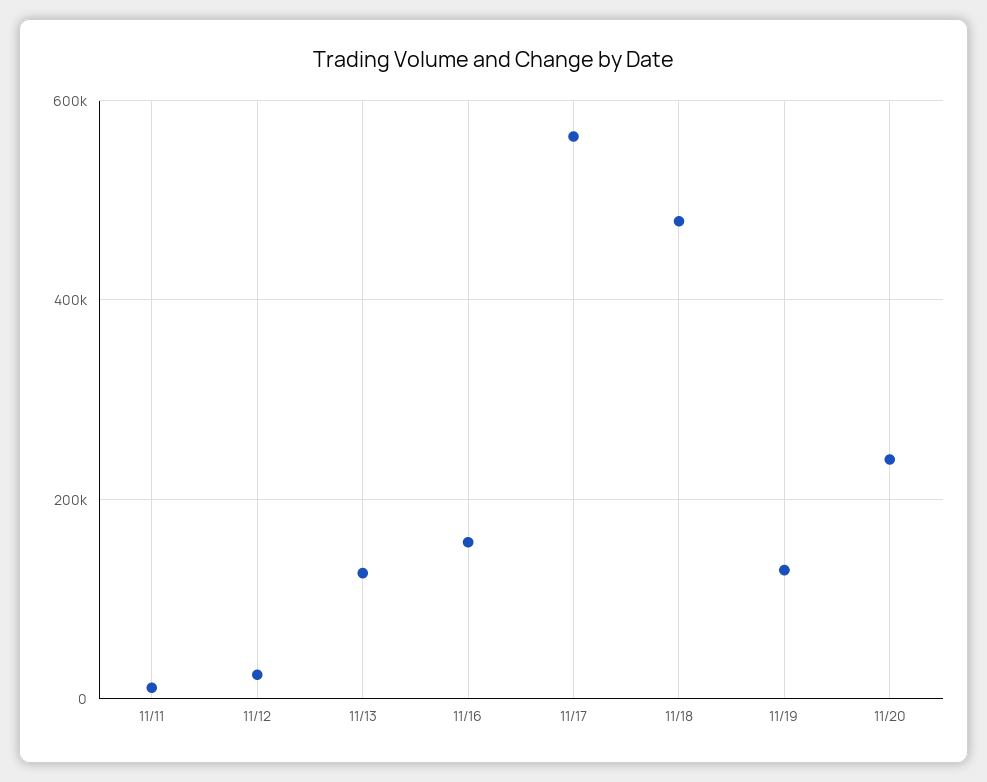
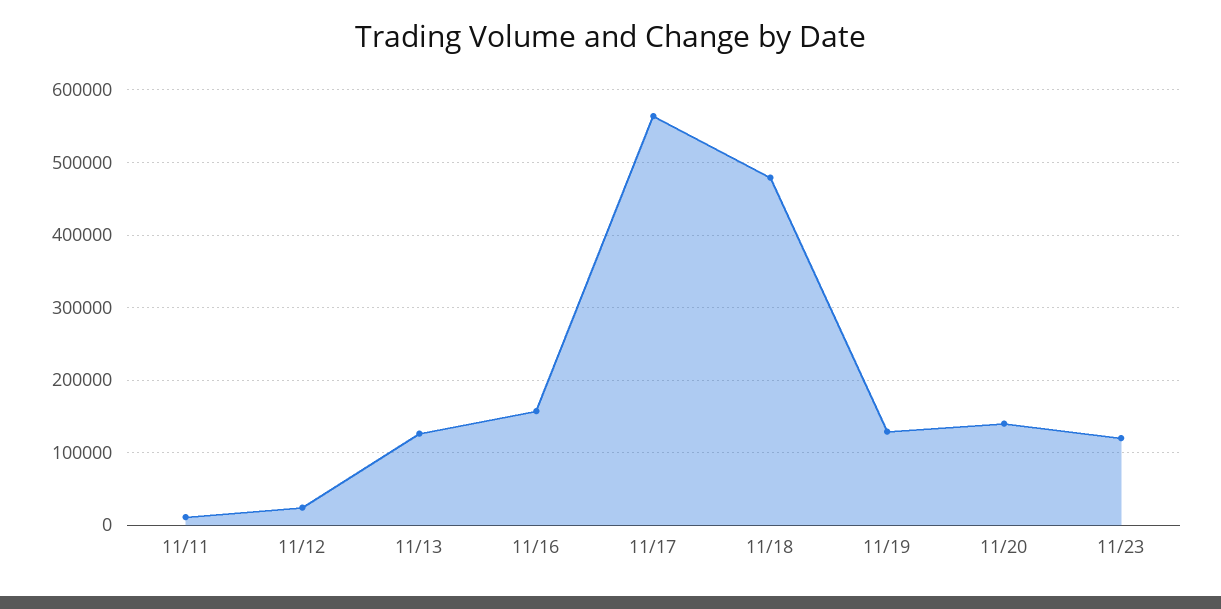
11/20: 240000 -> 140000
11/23: none -> 120000

